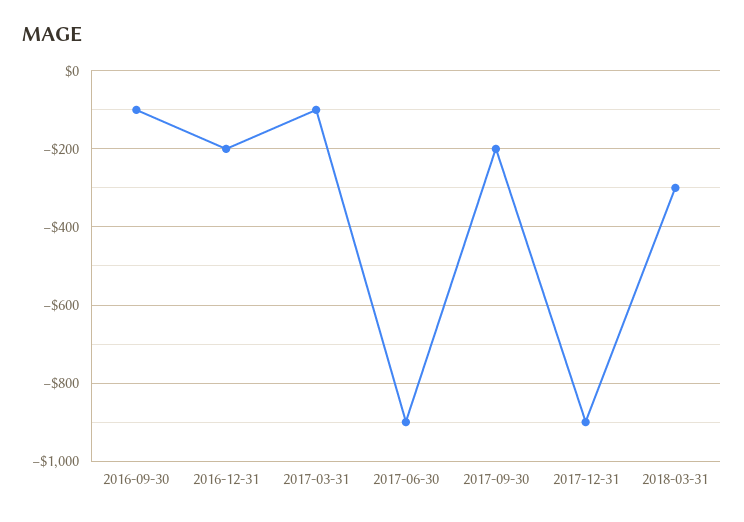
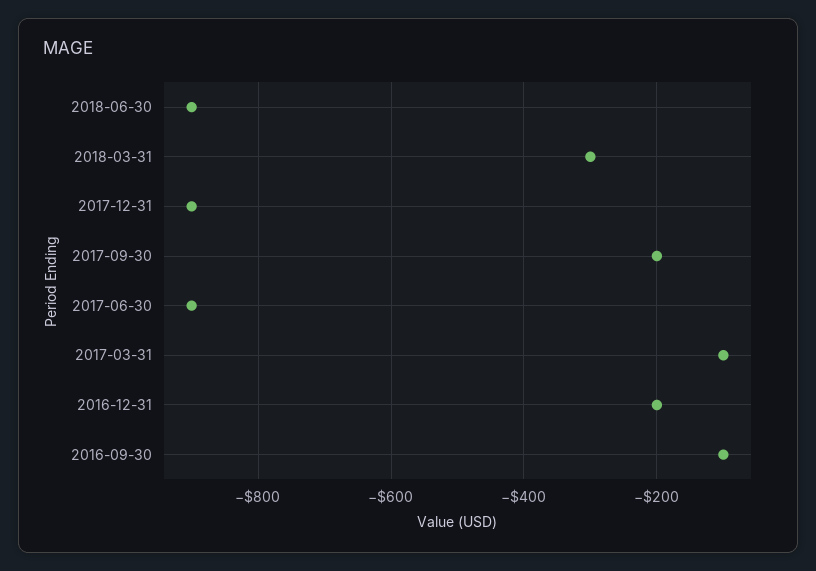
2018-06-30: none -> -900

